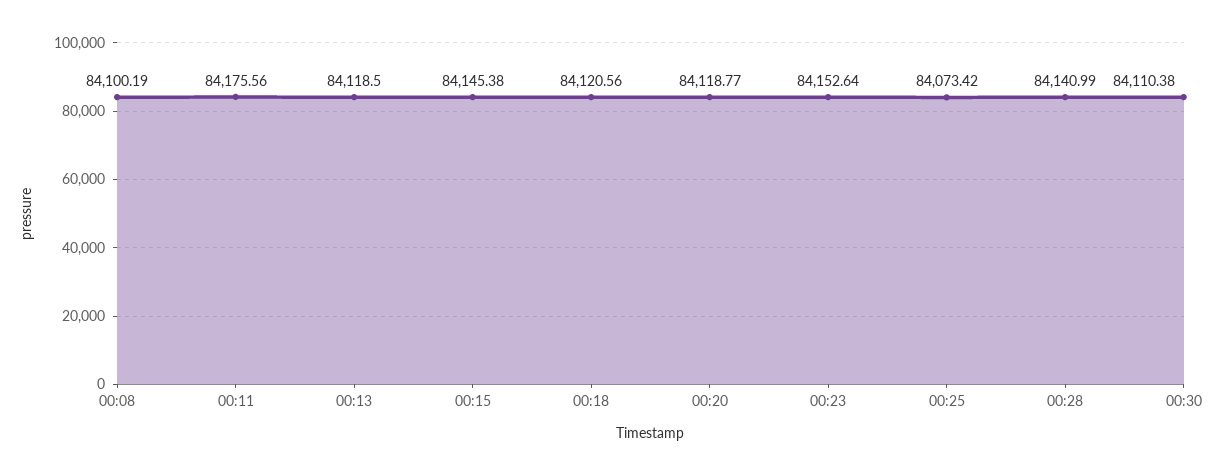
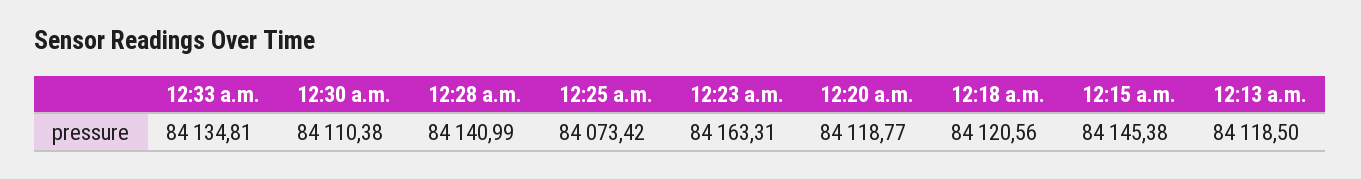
00:08: 84100.19 -> none
00:11: 84175.56 -> none
00:23: 84152.64 -> 84163.31
12:33 a.m.: none -> 84134.81

